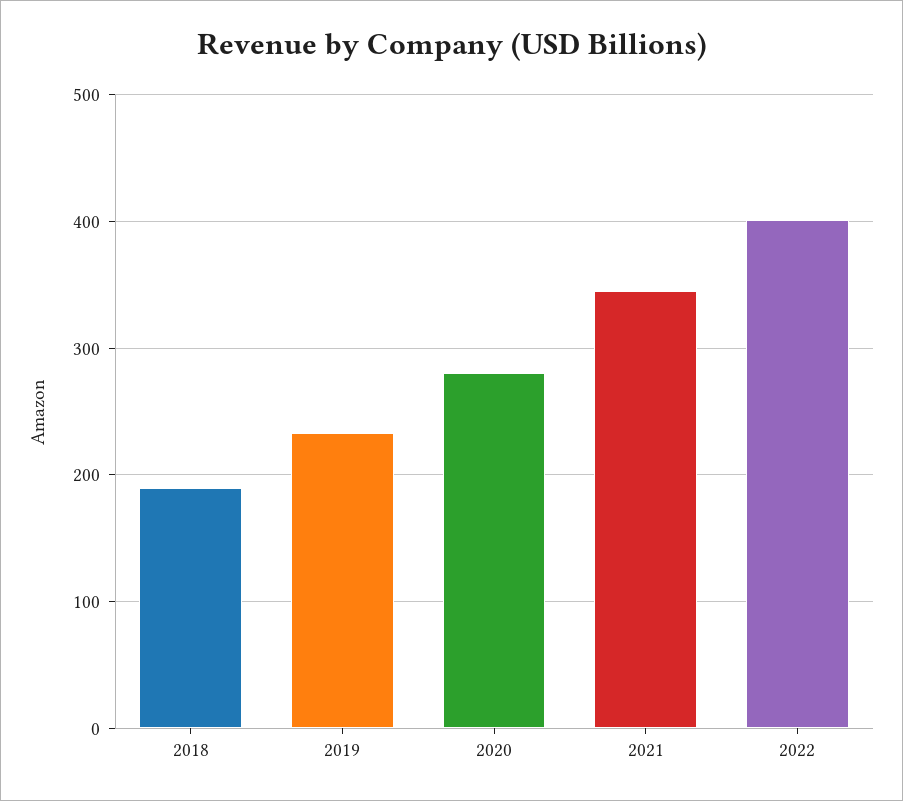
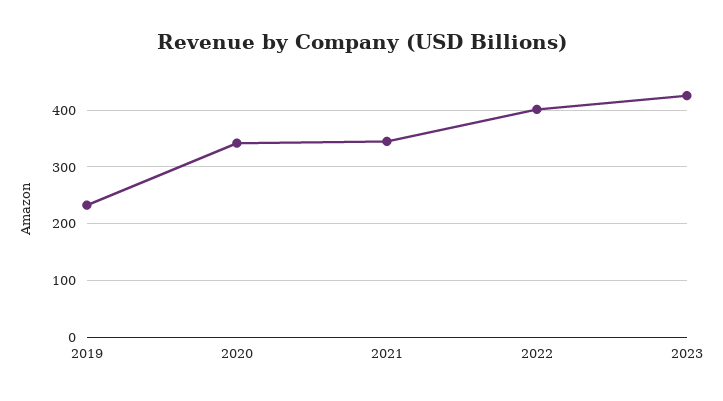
2018: 190 -> none
2020: 280 -> 340
2023: none -> 420

